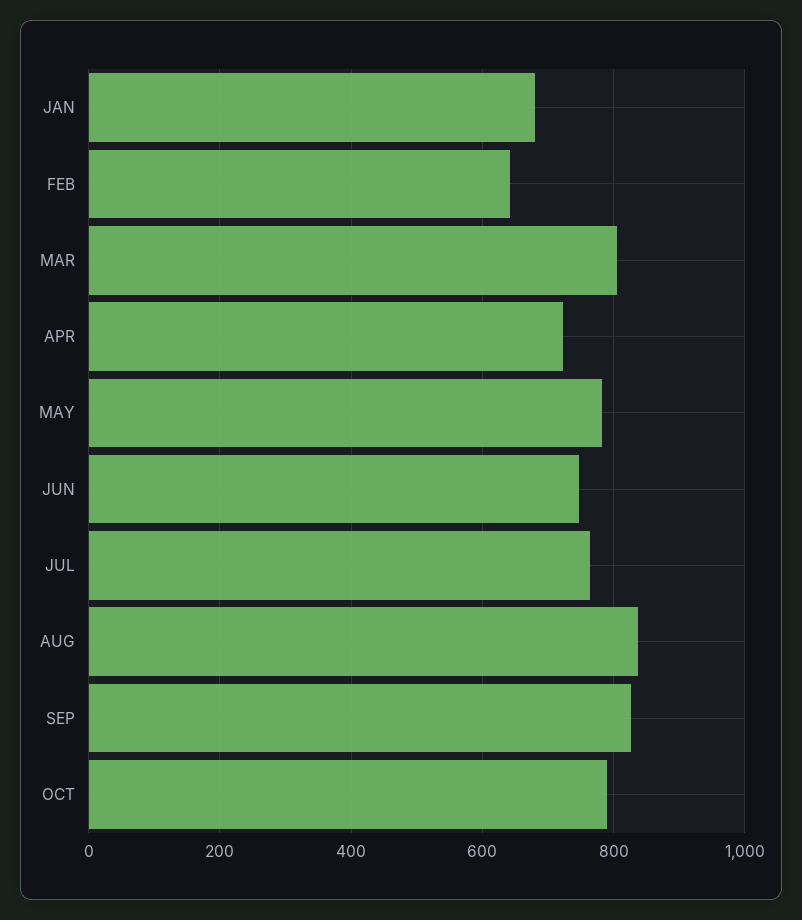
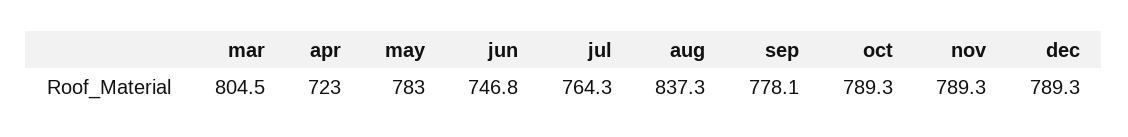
JAN: 680 -> none
FEB: 640 -> none
SEP: 820 -> 778.1
nov: none -> 789.3
dec: none -> 789.3

